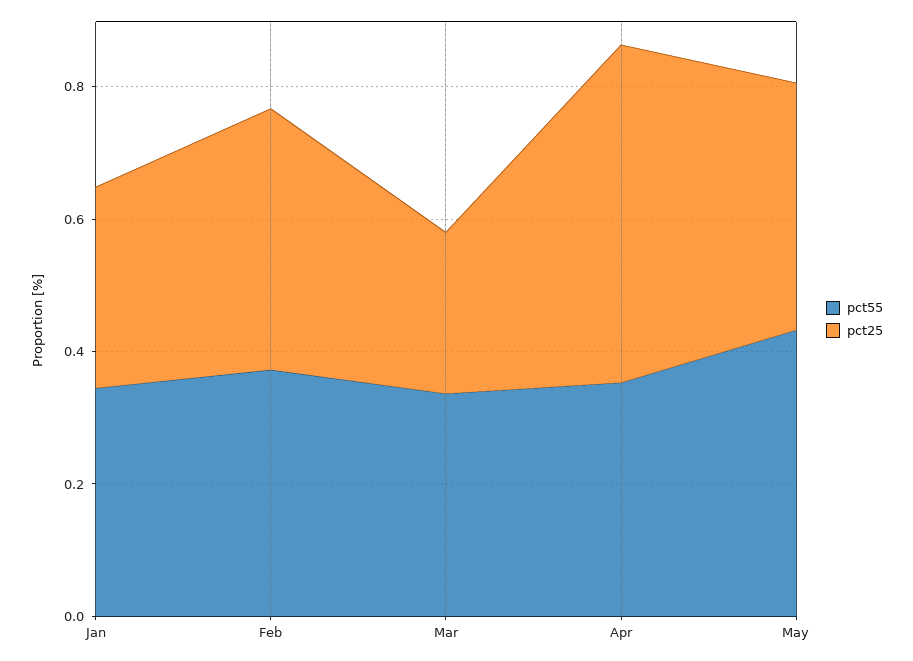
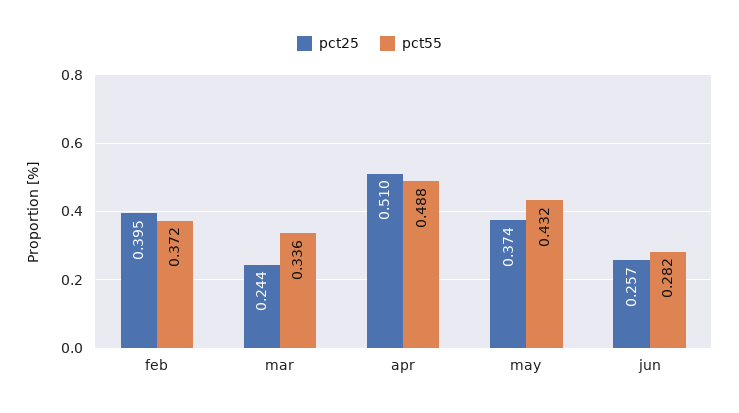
pct55, Jan: 0.35 -> none
pct25, Jan: 0.3 -> none
pct55, Apr: 0.35 -> 0.488
pct25, jun: none -> 0.257
pct55, jun: none -> 0.282

